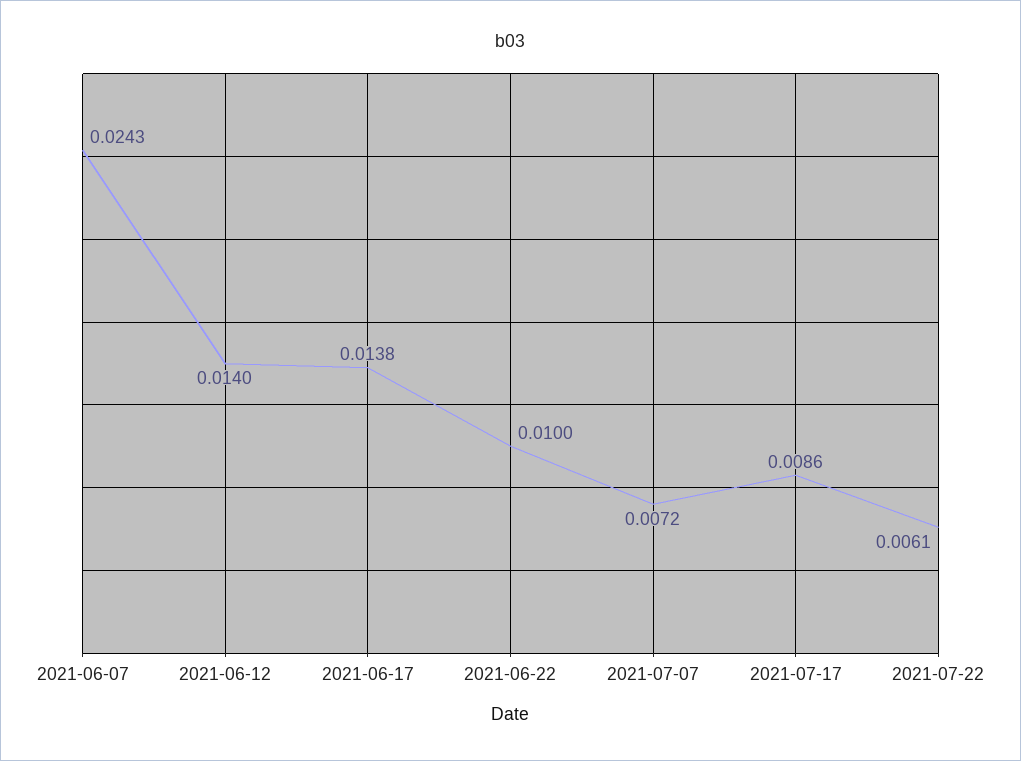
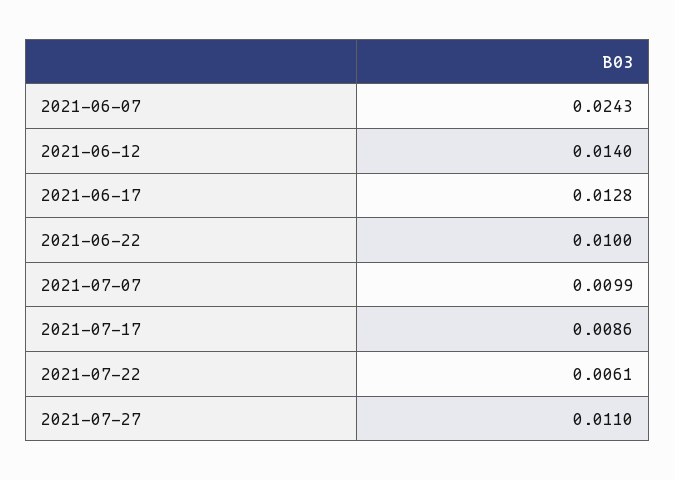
2021-06-17: 0.0138 -> 0.0128
2021-07-07: 0.0072 -> 0.0099
2021-07-27: none -> 0.011

